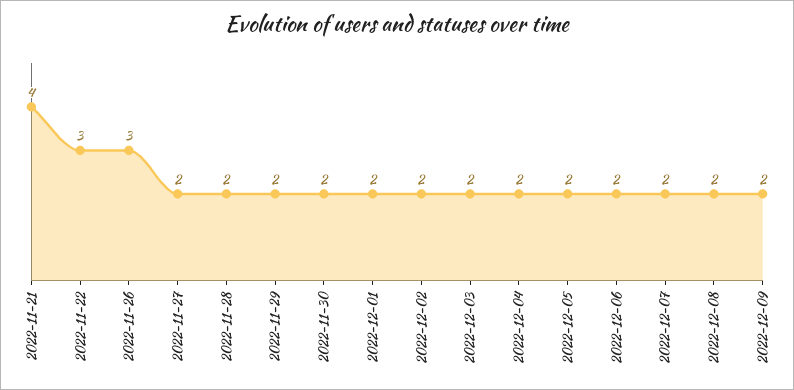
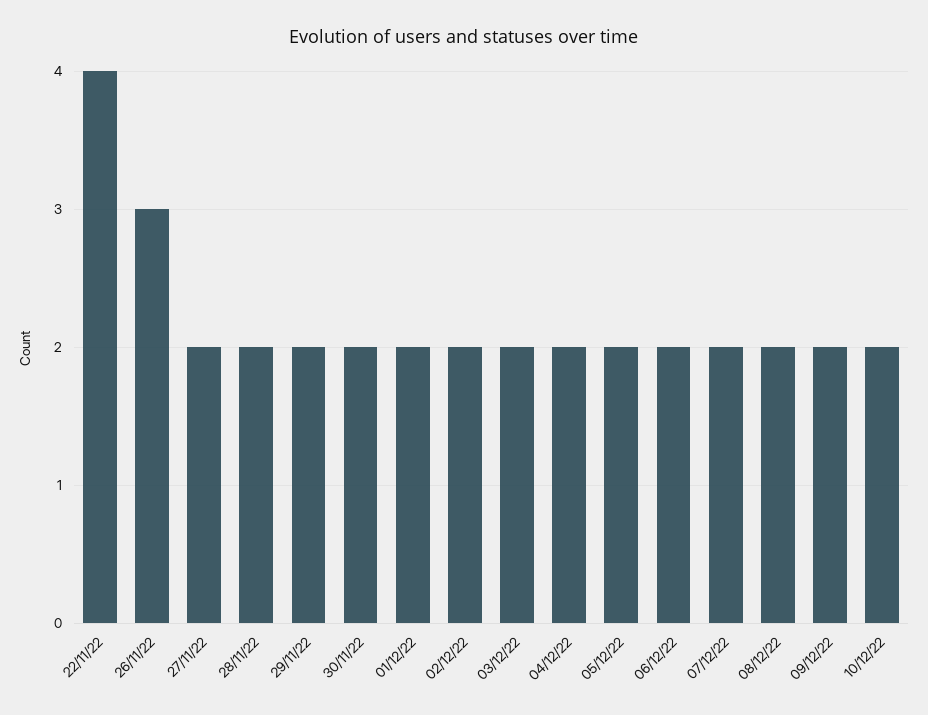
2022-11-21: 4 -> none
2022-11-22: 3 -> 4
10/12/22: none -> 2

